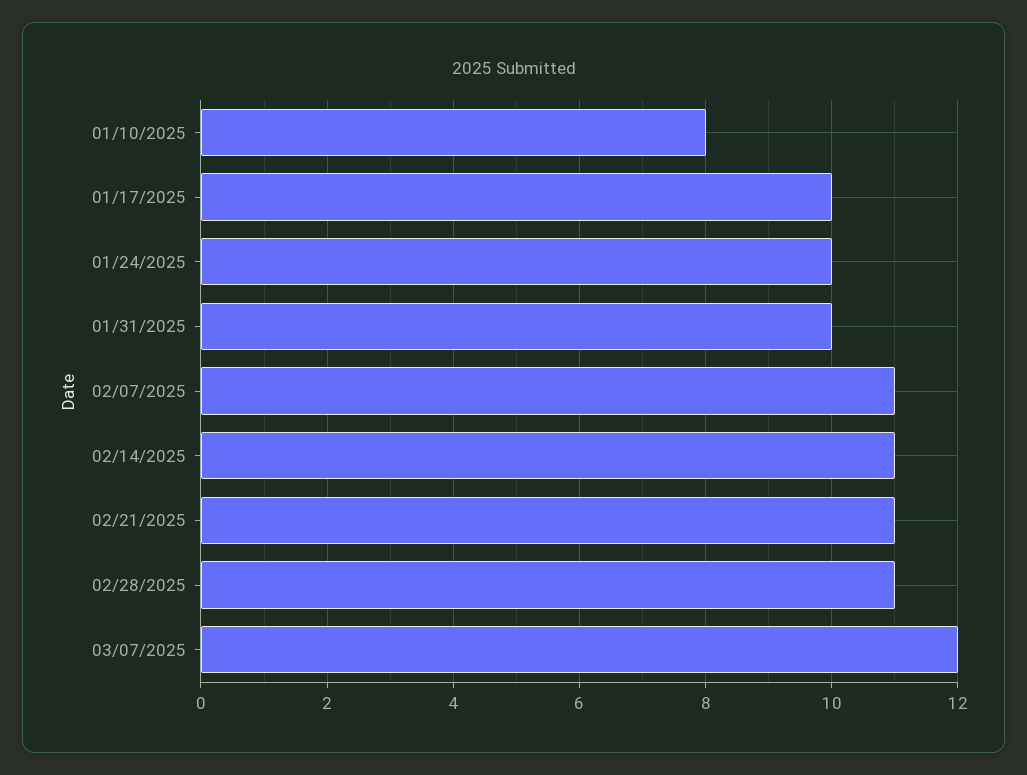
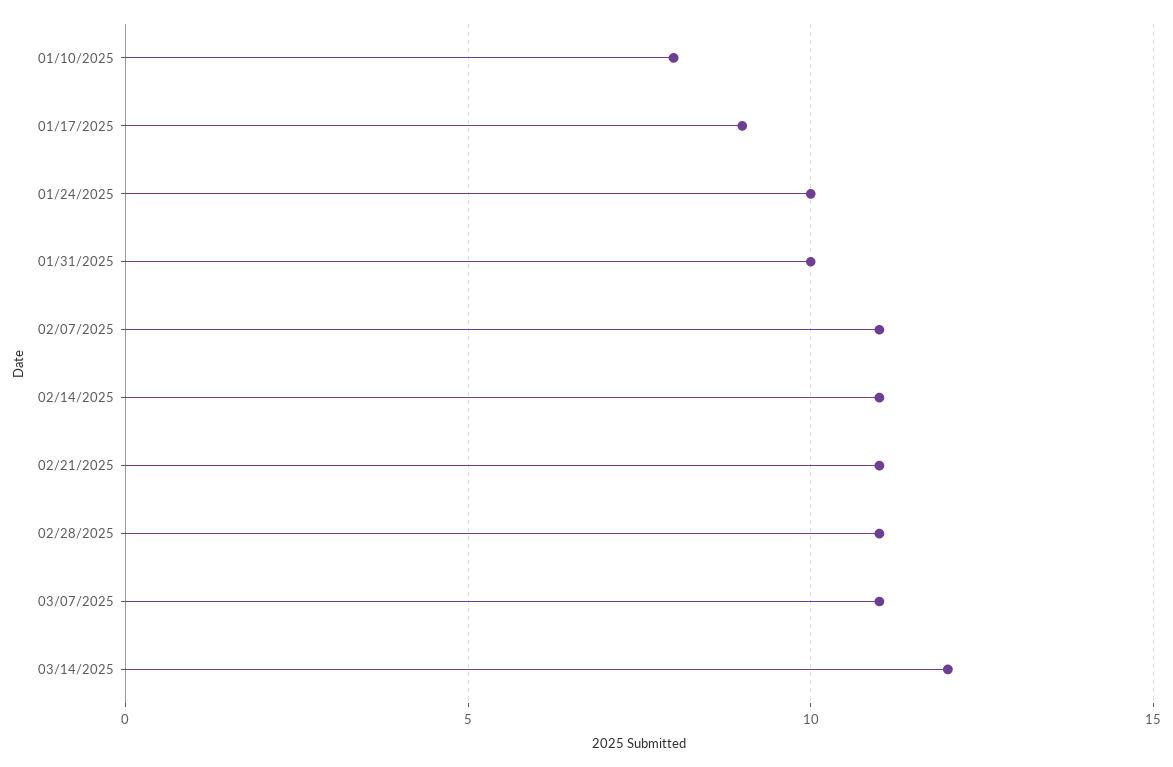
01/17/2025: 10 -> 9
03/07/2025: 12 -> 11
03/14/2025: none -> 12

